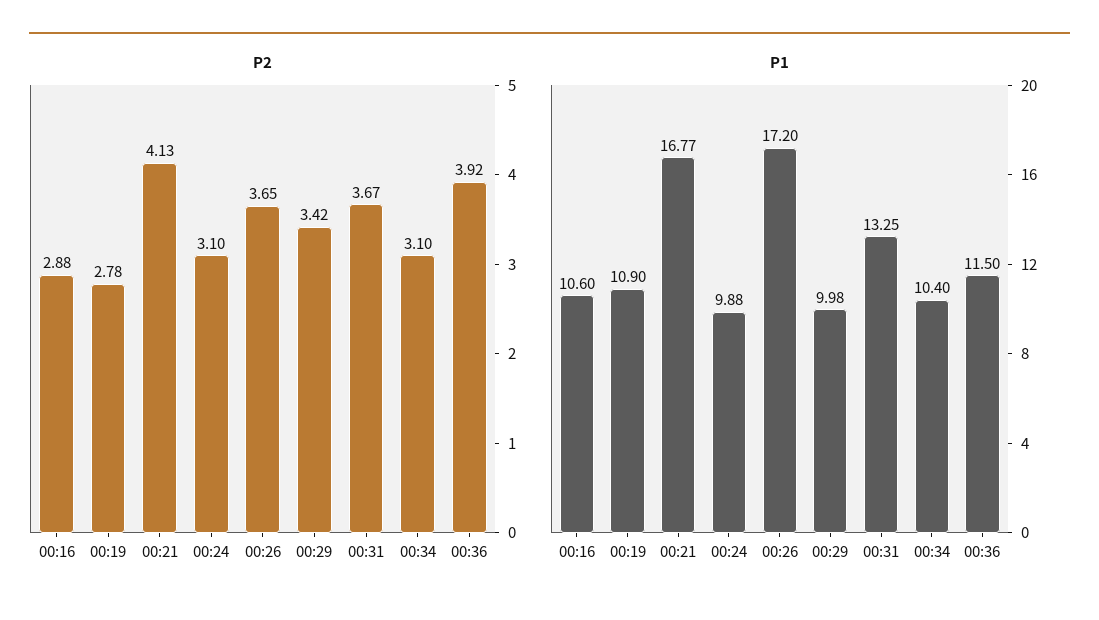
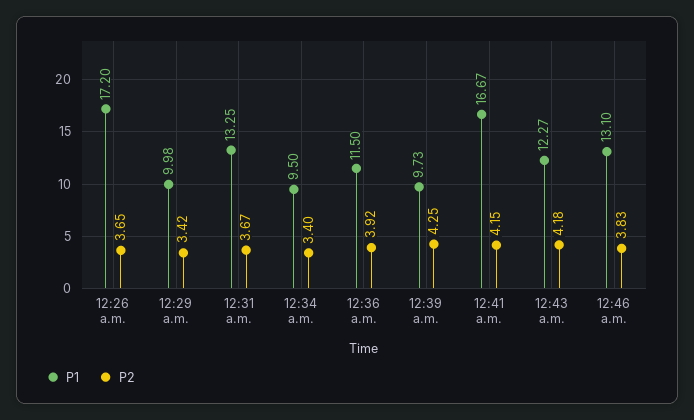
P2, 00:16: 2.88 -> none
P2, 00:19: 2.78 -> none
P2, 00:21: 4.13 -> none
P2, 00:24: 3.1 -> none
P2, 00:34: 3.1 -> 3.4
P1, 00:16: 10.6 -> none
P1, 00:19: 10.9 -> none
P1, 00:21: 16.77 -> none
P1, 00:24: 9.88 -> none
P1, 00:34: 10.4 -> 9.5
P1, 12:39 a.m.: none -> 9.73
P2, 12:39 a.m.: none -> 4.25
P1, 12:41 a.m.: none -> 16.67
P2, 12:41 a.m.: none -> 4.15
P1, 12:43 a.m.: none -> 12.27
P2, 12:43 a.m.: none -> 4.18
P1, 12:46 a.m.: none -> 13.1
P2, 12:46 a.m.: none -> 3.83

